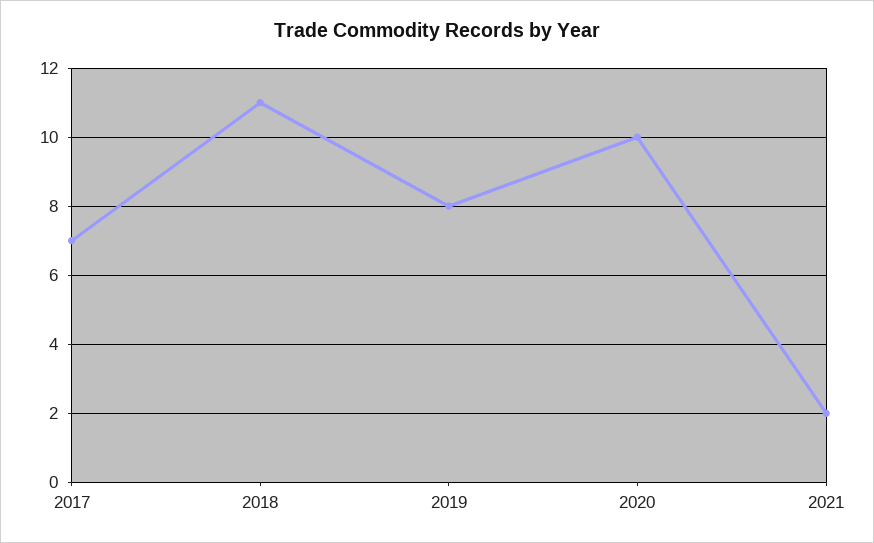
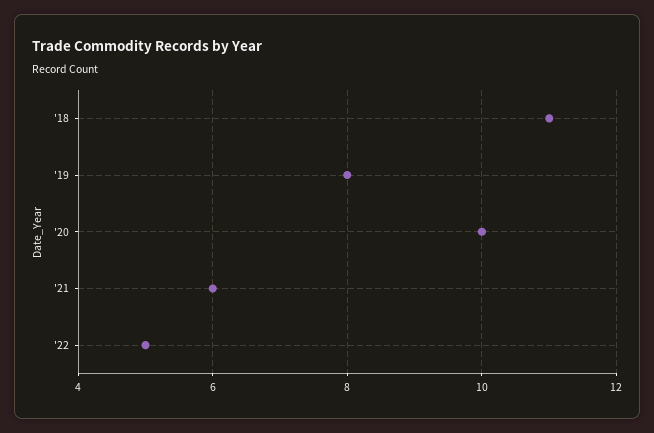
2017: 7 -> none
2021: 2 -> 6
'22: none -> 5

